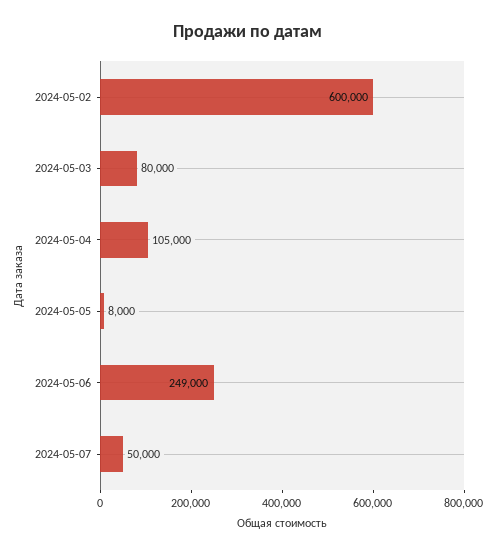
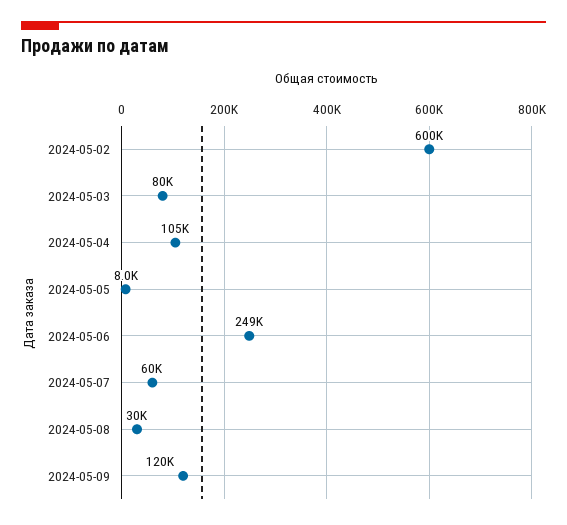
2024-05-07: 50000 -> 60000
2024-05-08: none -> 30000
2024-05-09: none -> 120000

